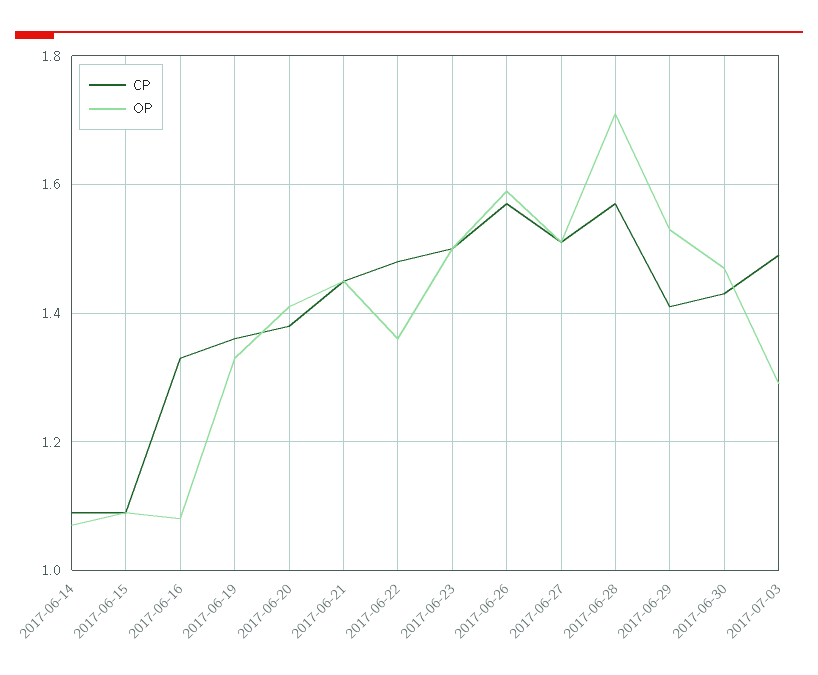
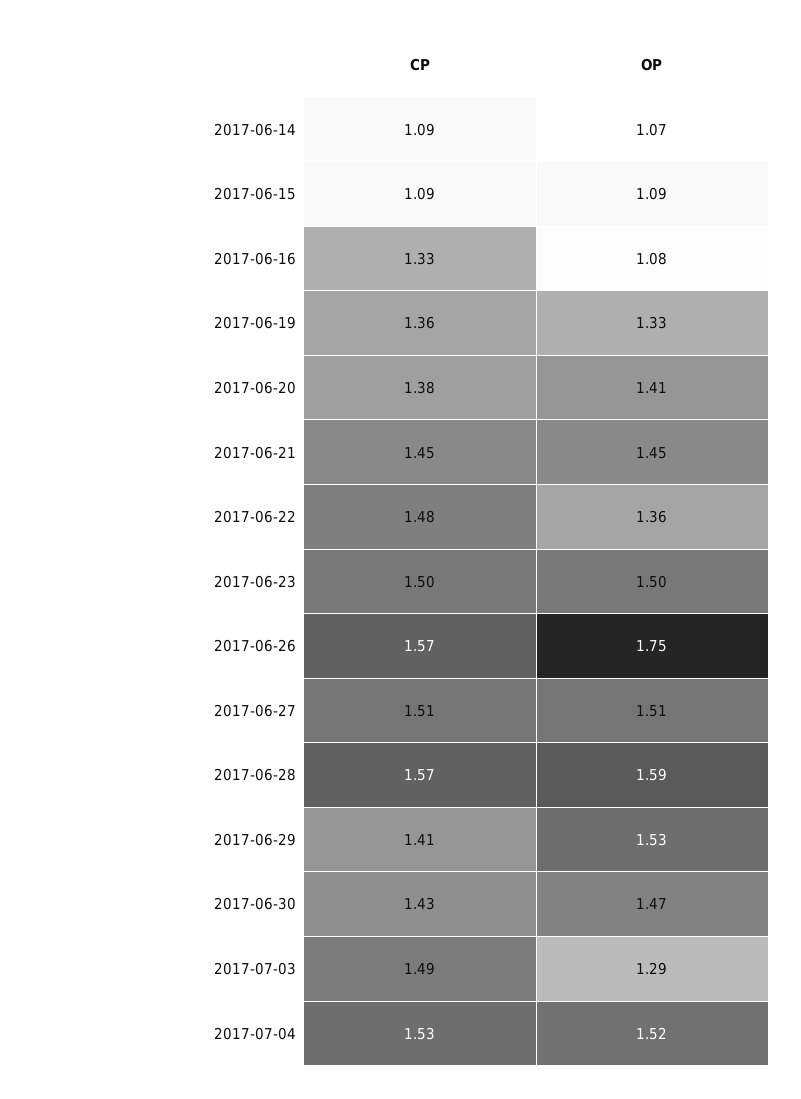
OP, 2017-06-26: 1.6 -> 1.75
OP, 2017-06-28: 1.7 -> 1.59
CP, 2017-07-04: none -> 1.53
OP, 2017-07-04: none -> 1.52

